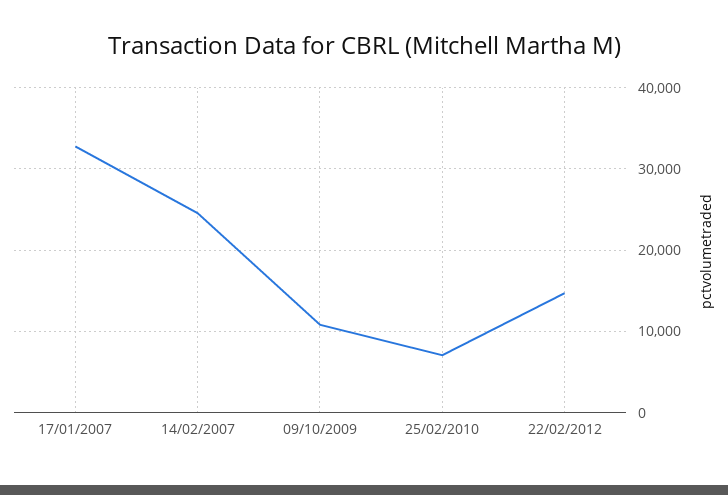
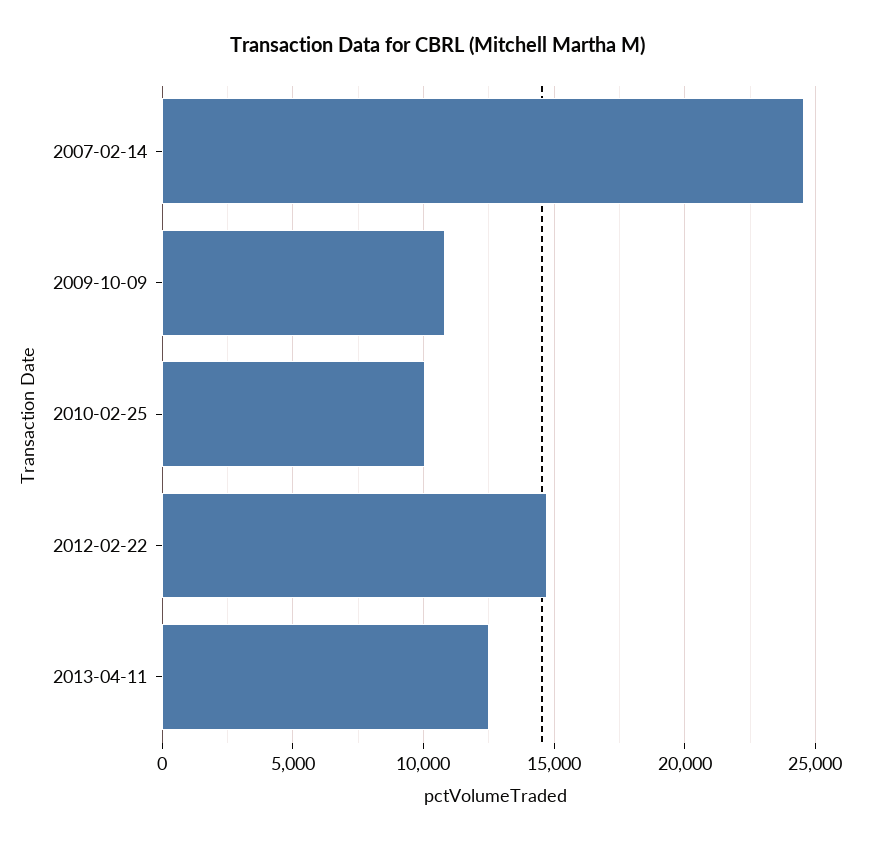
17/01/2007: 33000 -> none
25/02/2010: 7000 -> 10000
2013-04-11: none -> 12500

